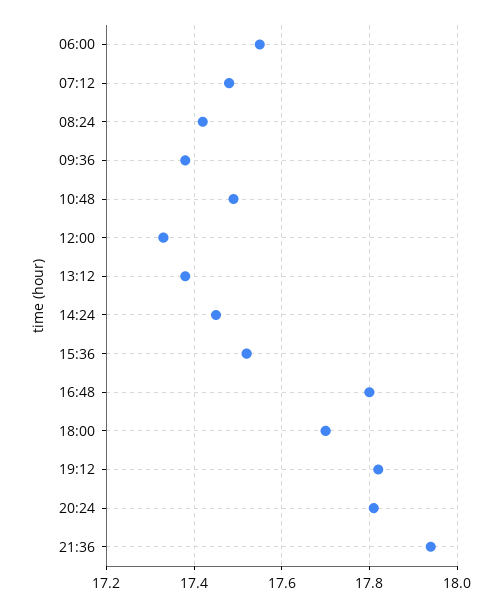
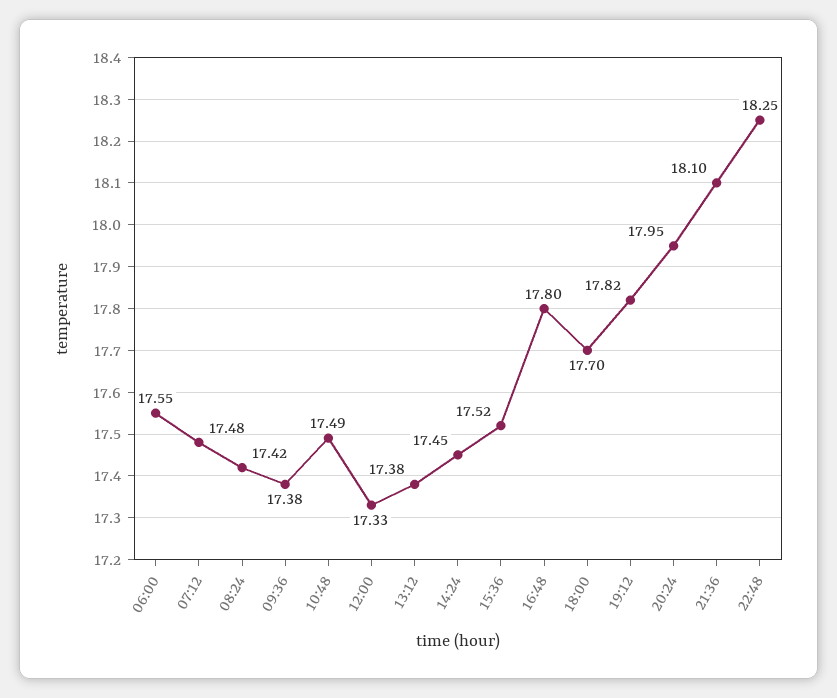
20:24: 17.8 -> 17.95
21:36: 17.95 -> 18.1
22:48: none -> 18.25

